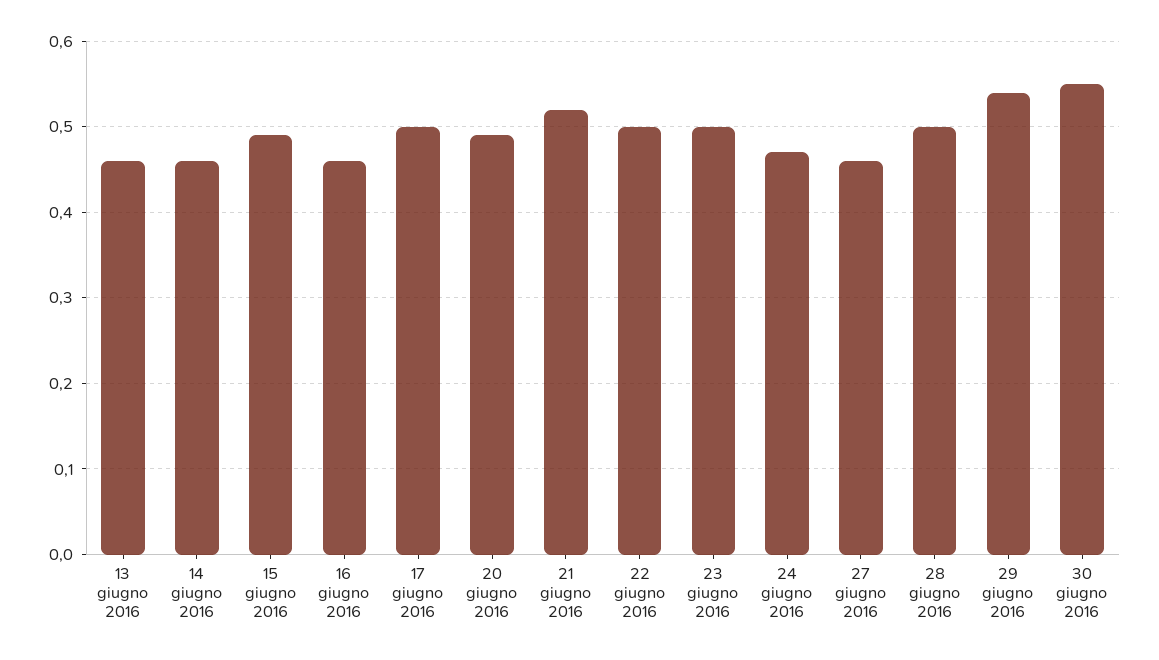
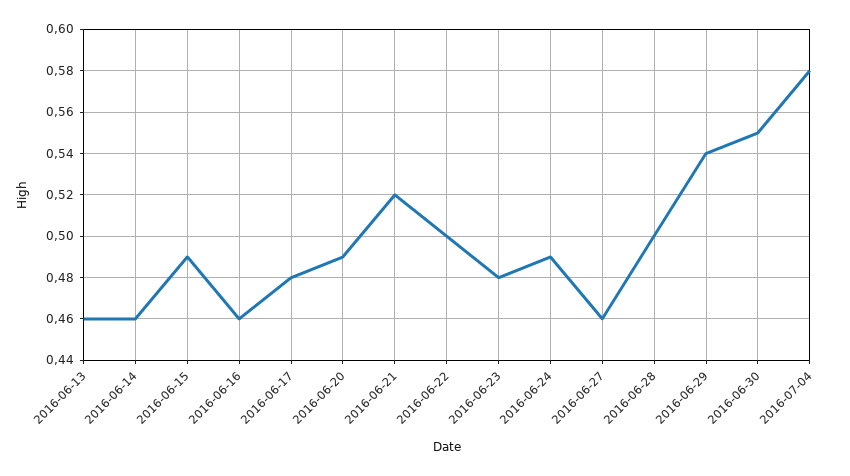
17 giugno 2016: 0.5 -> 0.48
23 giugno 2016: 0.5 -> 0.48
24 giugno 2016: 0.47 -> 0.49
2016-07-04: none -> 0.58

